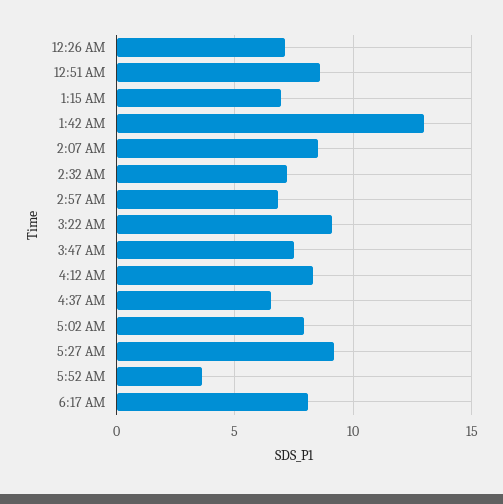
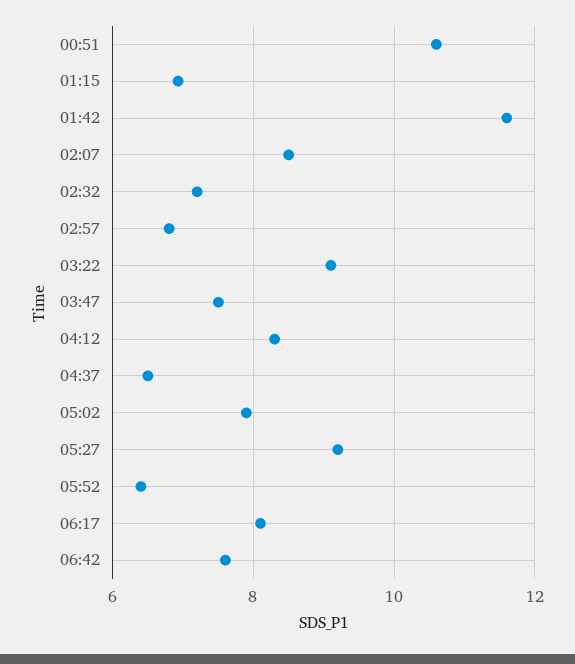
12:26 AM: 7 -> none
12:51 AM: 8.5 -> 10.6
1:42 AM: 13 -> 11.6
5:52 AM: 3.5 -> 6.4
06:42: none -> 7.6

